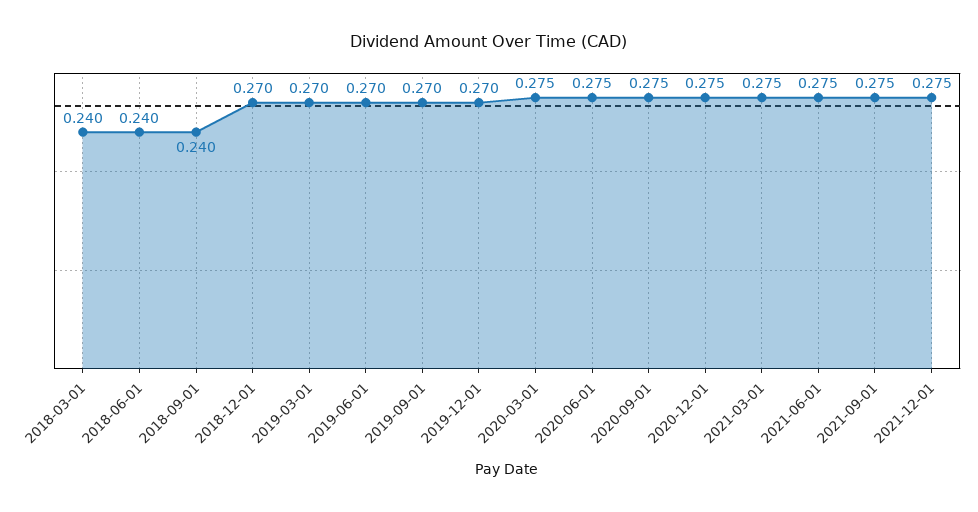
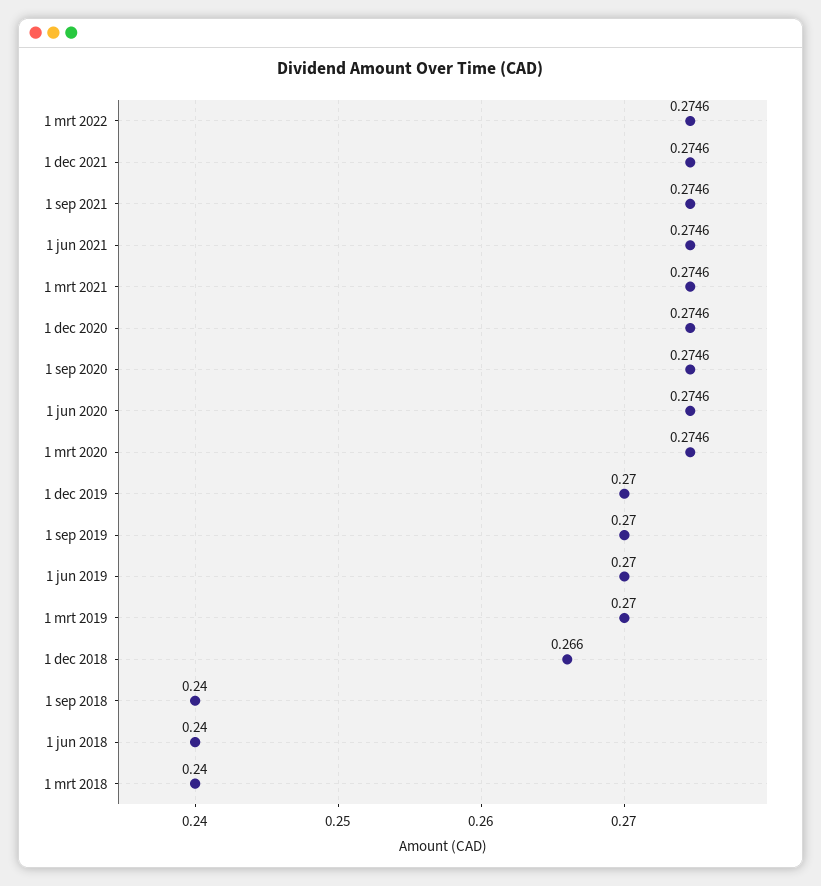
2018-12-01: 0.27 -> 0.266
1 mrt 2022: none -> 0.2746

